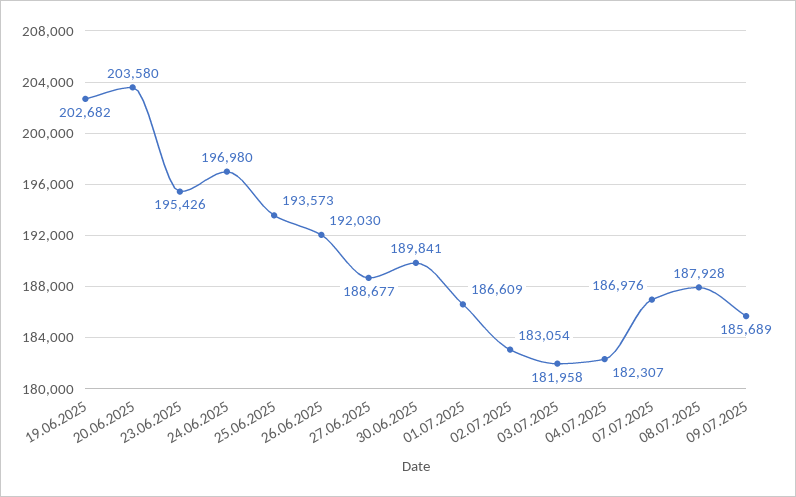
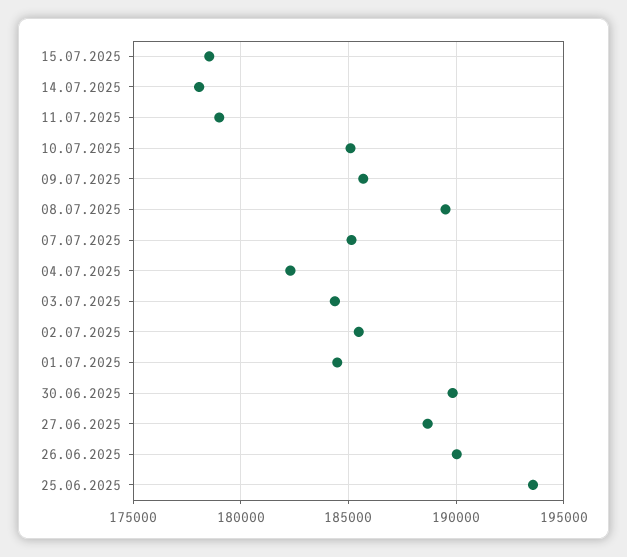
19.06.2025: 202682 -> none
20.06.2025: 203580 -> none
23.06.2025: 195426 -> none
24.06.2025: 196980 -> none
26.06.2025: 192030 -> 190000
01.07.2025: 186609 -> 184500
02.07.2025: 183054 -> 185500
03.07.2025: 181958 -> 184500
07.07.2025: 186976 -> 185000
08.07.2025: 187928 -> 189500
15.07.2025: none -> 178500
14.07.2025: none -> 178000
11.07.2025: none -> 179000
10.07.2025: none -> 185000

